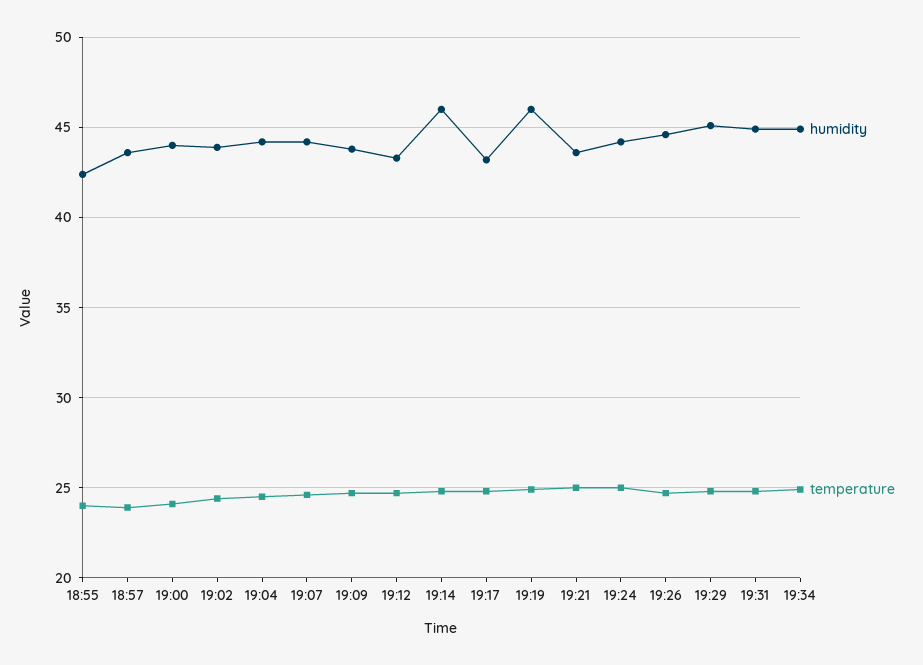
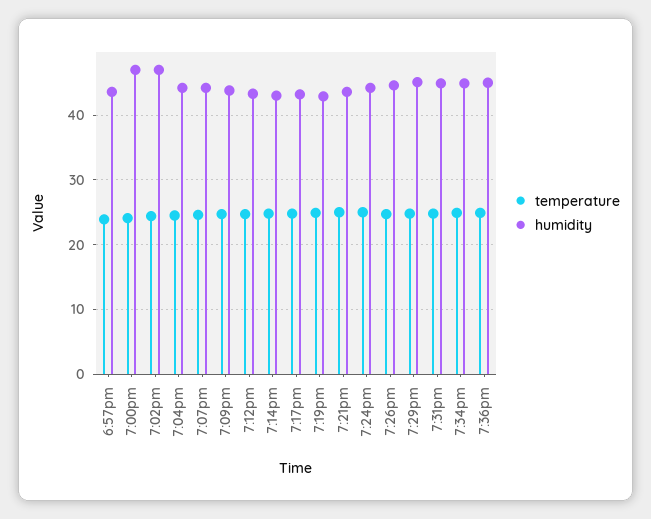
humidity, 18:55: 42.5 -> none
temperature, 18:55: 24 -> none
humidity, 19:00: 44 -> 47
humidity, 19:02: 44 -> 47
humidity, 19:14: 46 -> 43
humidity, 19:19: 46 -> 43
temperature, 7:36pm: none -> 25
humidity, 7:36pm: none -> 45

